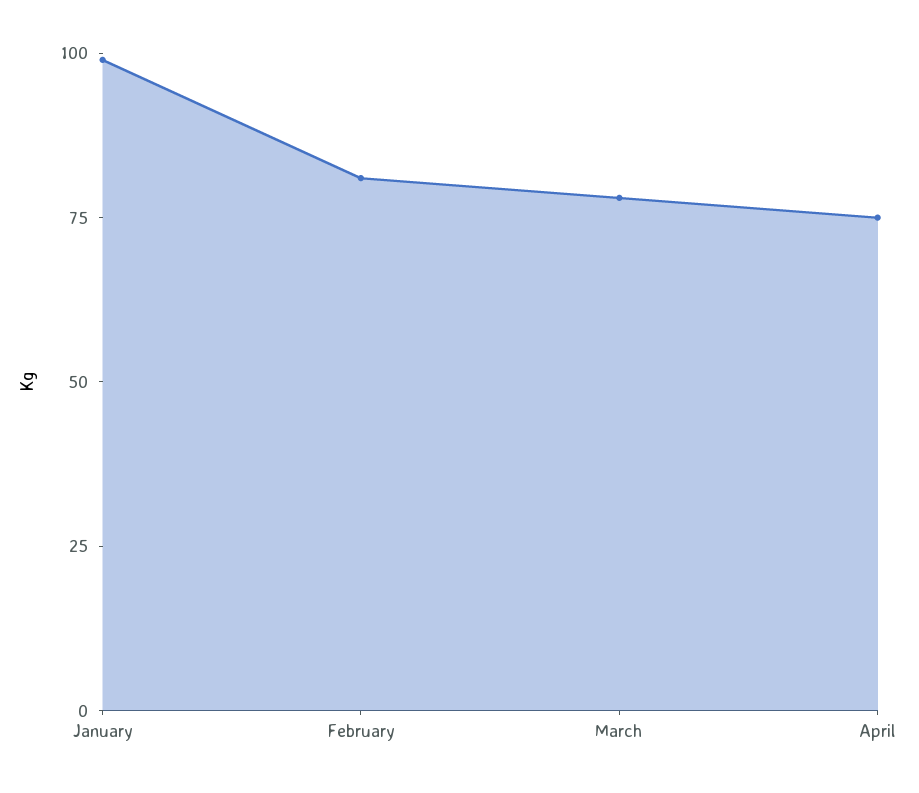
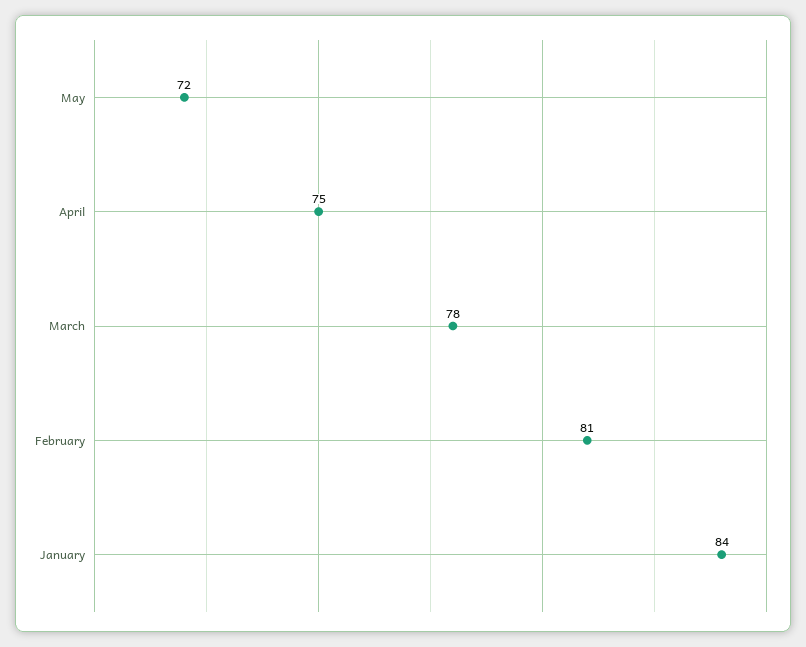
January: 100 -> 84
May: none -> 72

